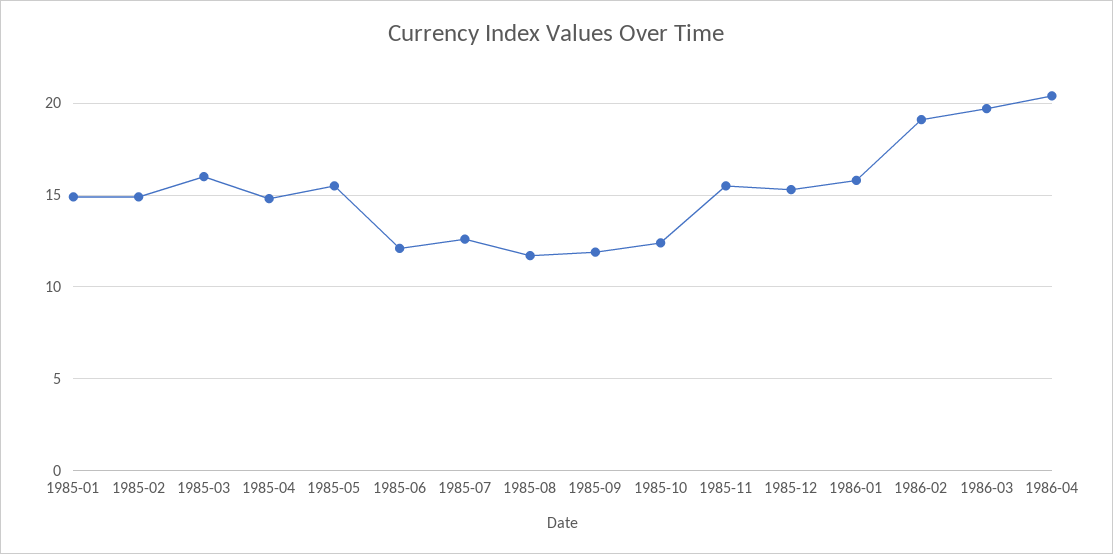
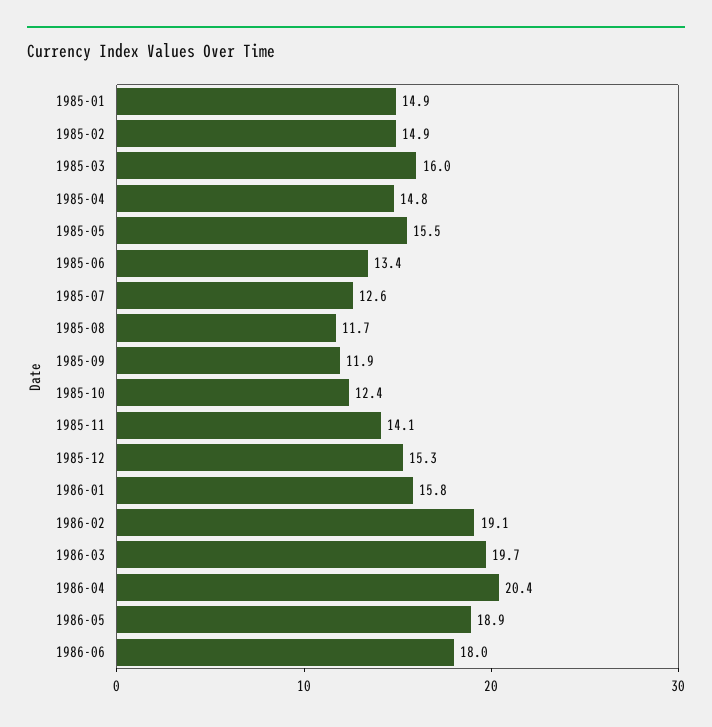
1985-06: 12 -> 13.4
1985-11: 15.5 -> 14.1
1986-05: none -> 18.9
1986-06: none -> 18

